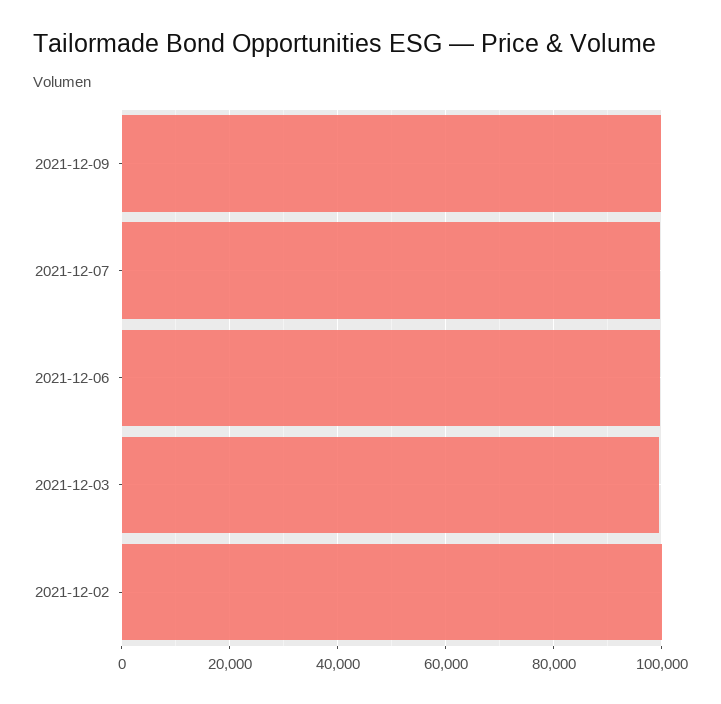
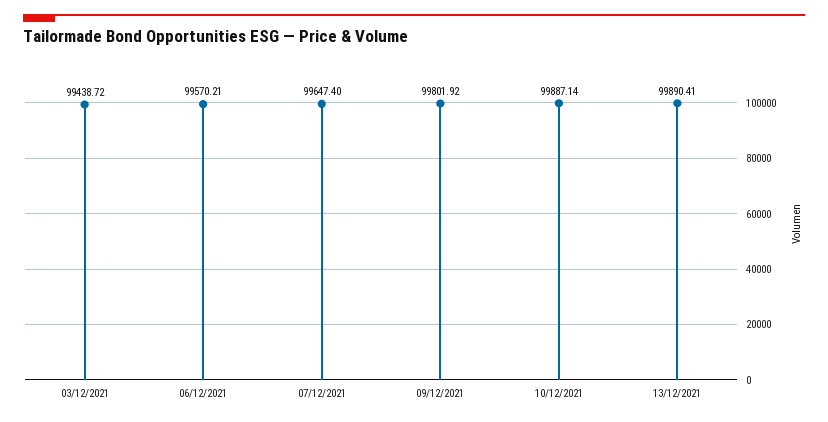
2021-12-02: 100000 -> none
10/12/2021: none -> 99887.14
13/12/2021: none -> 99890.41

